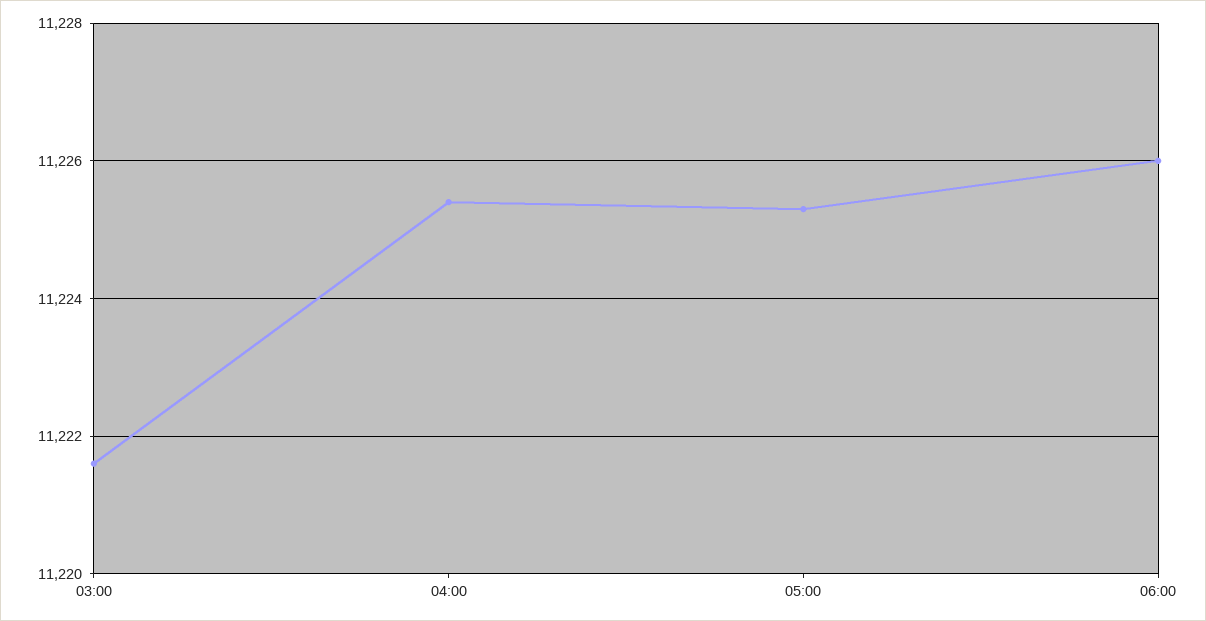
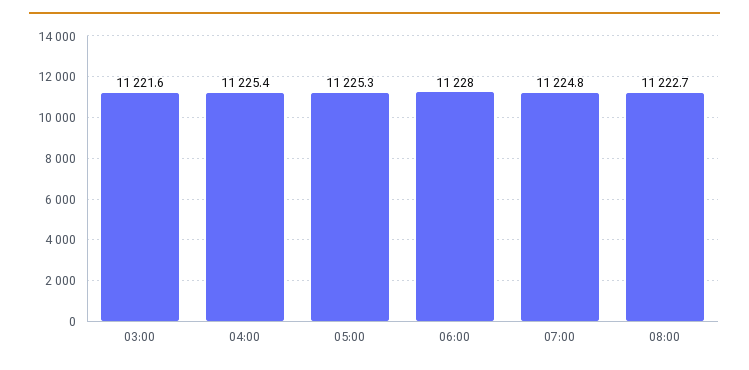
06:00: 11226 -> 11228
07:00: none -> 11224.8
08:00: none -> 11222.7

